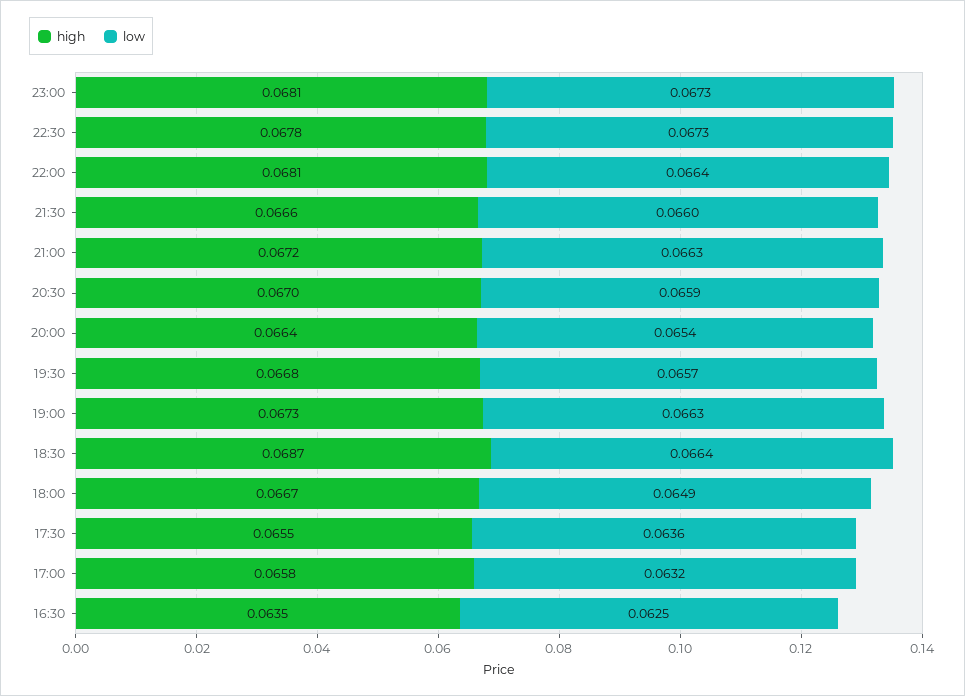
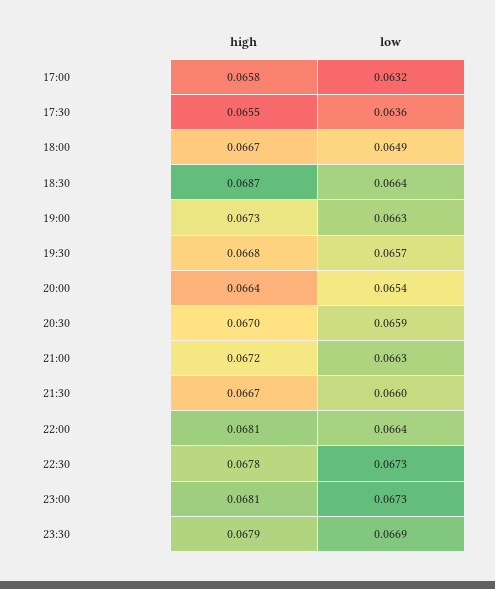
high, 21:30: 0.0666 -> 0.0667
high, 16:30: 0.0635 -> none
low, 16:30: 0.0625 -> none
high, 23:30: none -> 0.0679
low, 23:30: none -> 0.0669

